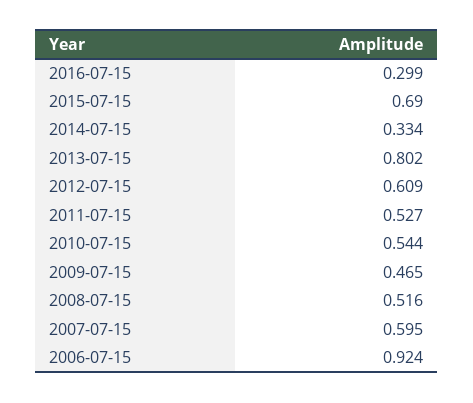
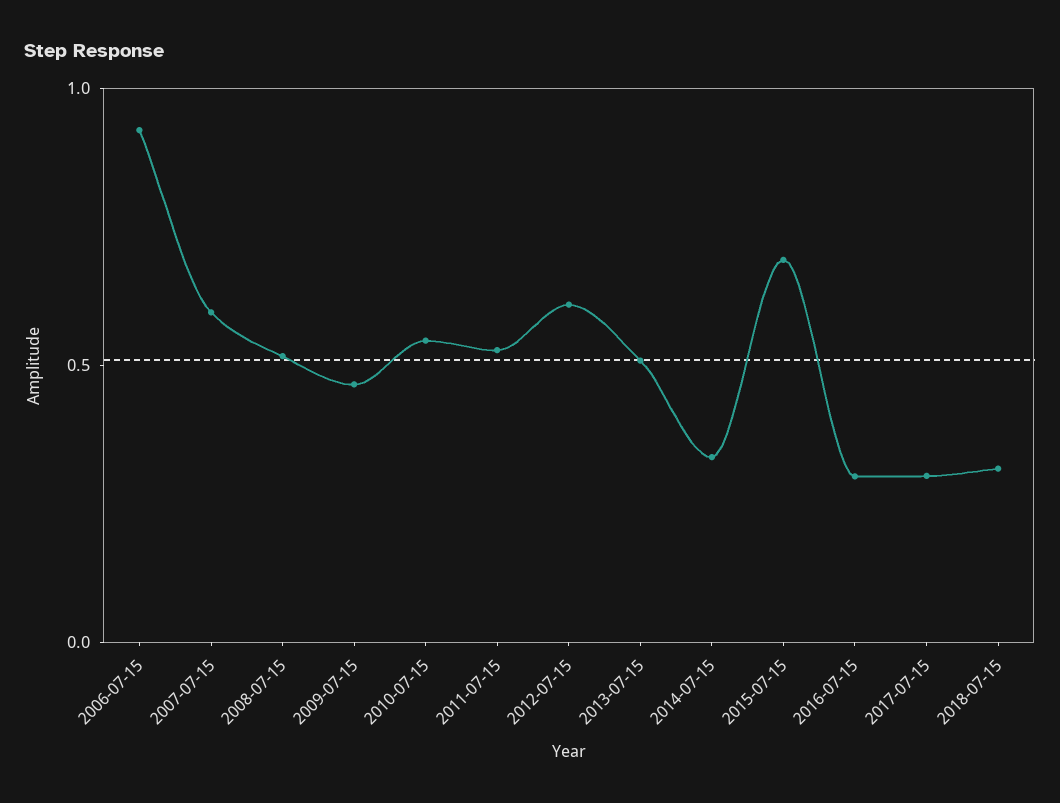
2013-07-15: 0.802 -> 0.5
2017-07-15: none -> 0.3
2018-07-15: none -> 0.3

